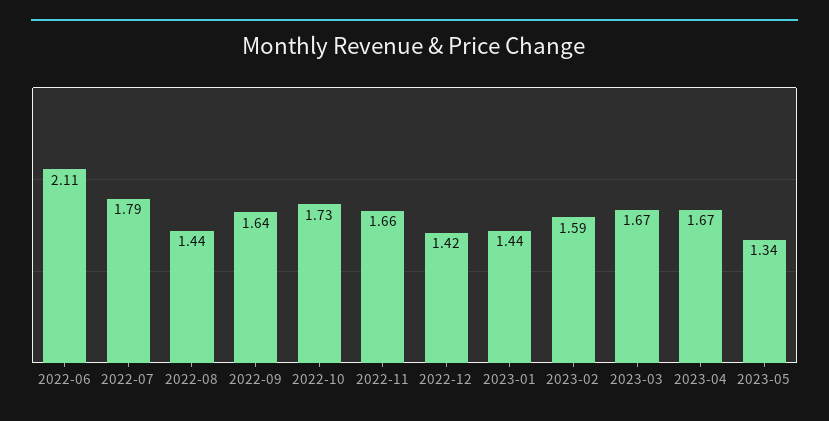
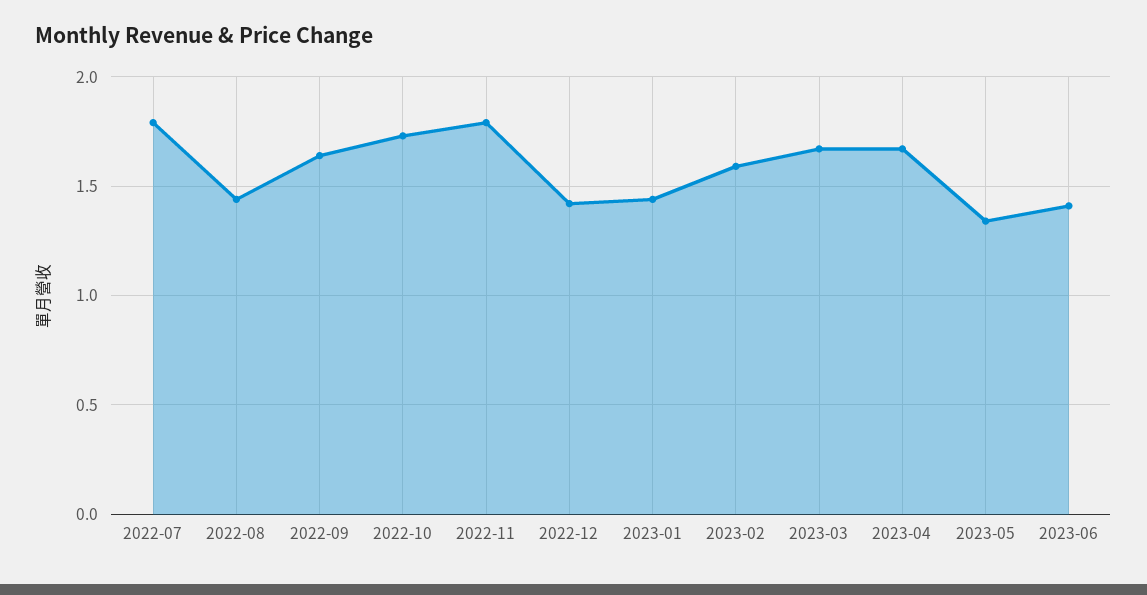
2022-06: 2.11 -> none
2022-11: 1.66 -> 1.8
2023-06: none -> 1.4

